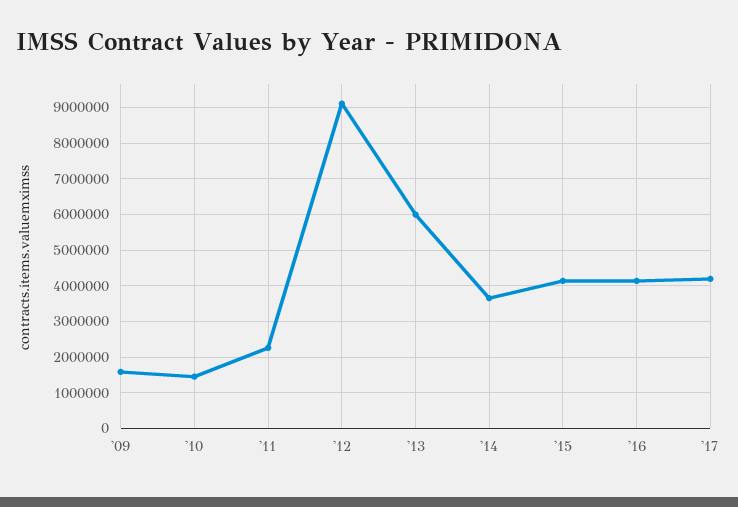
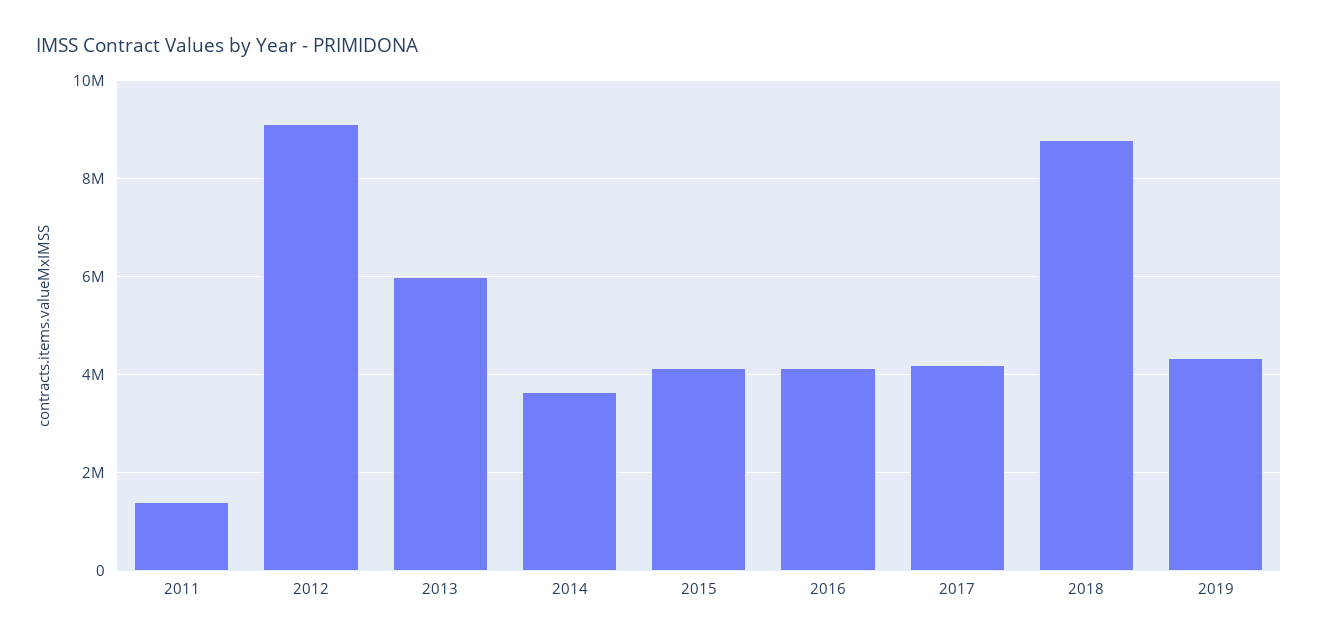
'09: 1600000 -> none
'10: 1400000 -> none
'11: 2200000 -> 1400000
2018: none -> 8800000
2019: none -> 4400000

